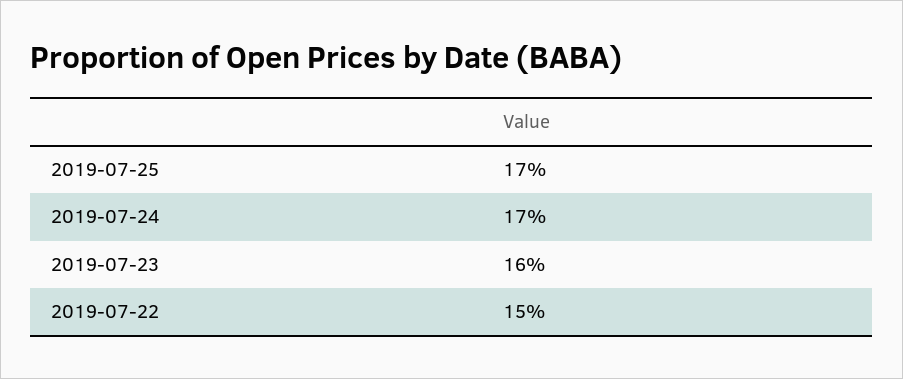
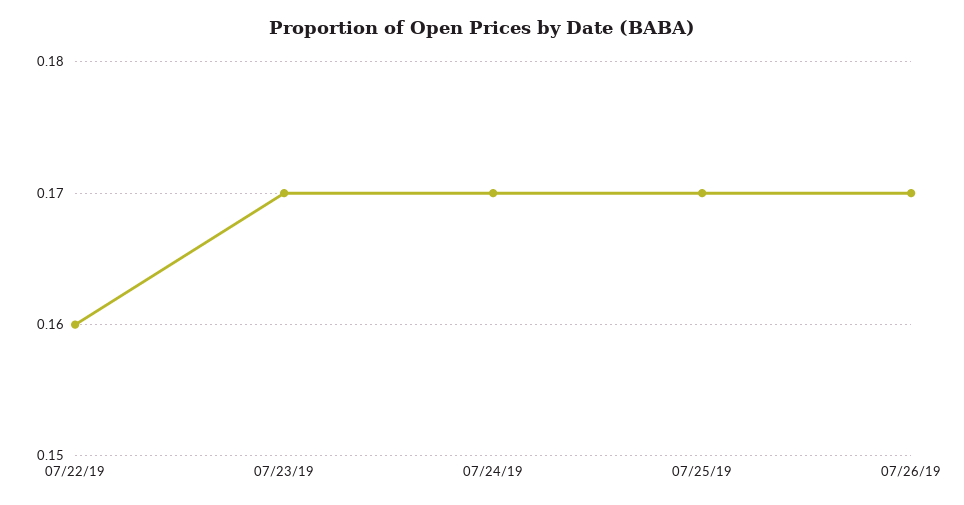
2019-07-23: 0.16 -> 0.17
2019-07-22: 0.15 -> 0.16
07/26/19: none -> 0.17

